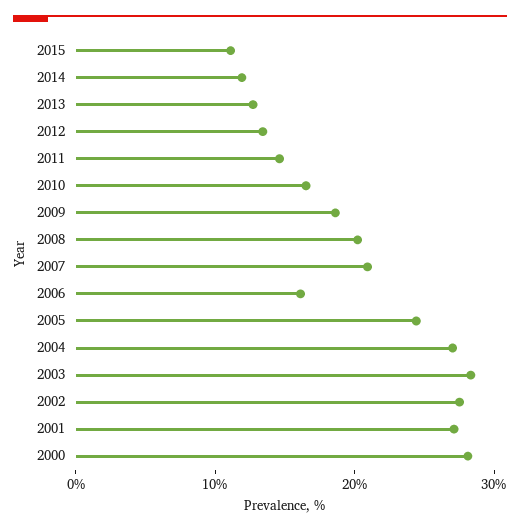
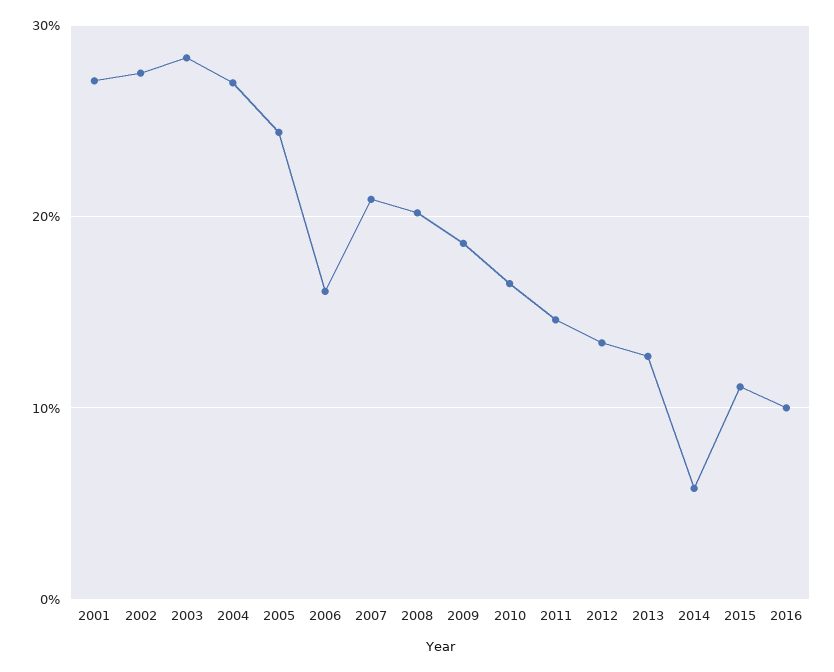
2014: 12 -> 6
2000: 28 -> none
2016: none -> 10

